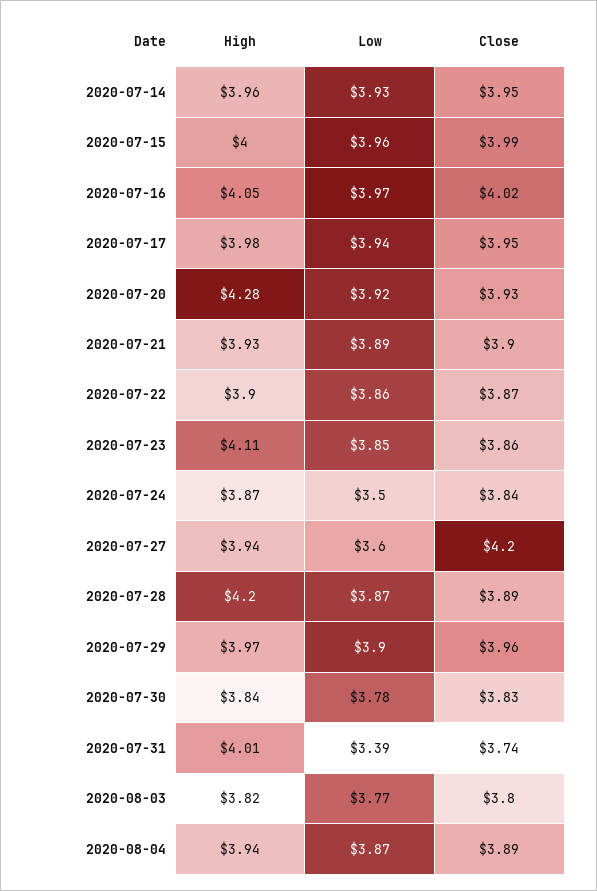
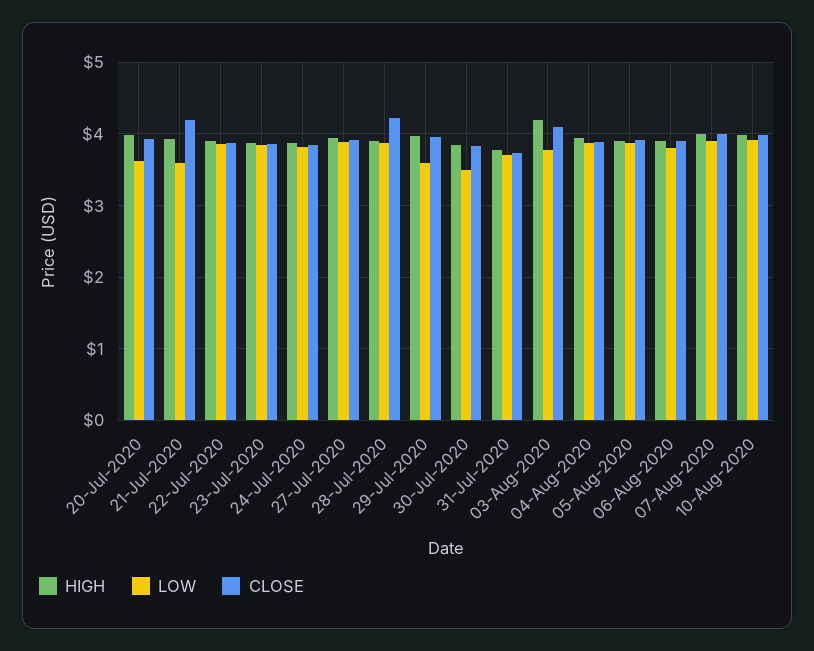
High, 2020-07-14: 3.96 -> none
Low, 2020-07-14: 3.93 -> none
Close, 2020-07-14: 3.95 -> none
High, 2020-07-15: 4 -> none
Low, 2020-07-15: 3.96 -> none
Close, 2020-07-15: 3.99 -> none
High, 2020-07-16: 4.05 -> none
Low, 2020-07-16: 3.97 -> none
Close, 2020-07-16: 4.02 -> none
High, 2020-07-17: 3.98 -> none
Low, 2020-07-17: 3.94 -> none
Close, 2020-07-17: 3.95 -> none
High, 2020-07-20: 4.28 -> 4
Low, 2020-07-20: 3.92 -> 3.6
Low, 2020-07-21: 3.89 -> 3.6
Close, 2020-07-21: 3.9 -> 4.2
High, 2020-07-23: 4.11 -> 3.9
Low, 2020-07-24: 3.5 -> 3.8
Low, 2020-07-27: 3.6 -> 3.9
Close, 2020-07-27: 4.2 -> 3.9
High, 2020-07-28: 4.2 -> 3.9
Close, 2020-07-28: 3.89 -> 4.2
Low, 2020-07-29: 3.9 -> 3.6
Low, 2020-07-30: 3.78 -> 3.5
High, 2020-07-31: 4.01 -> 3.8
Low, 2020-07-31: 3.39 -> 3.7
High, 2020-08-03: 3.82 -> 4.2
Close, 2020-08-03: 3.8 -> 4.1
High, 05-Aug-2020: none -> 3.9
Low, 05-Aug-2020: none -> 3.9
Close, 05-Aug-2020: none -> 3.9
High, 06-Aug-2020: none -> 3.9
Low, 06-Aug-2020: none -> 3.8
Close, 06-Aug-2020: none -> 3.9
High, 07-Aug-2020: none -> 4
Low, 07-Aug-2020: none -> 3.9
Close, 07-Aug-2020: none -> 4
High, 10-Aug-2020: none -> 4
Low, 10-Aug-2020: none -> 3.9
Close, 10-Aug-2020: none -> 4

